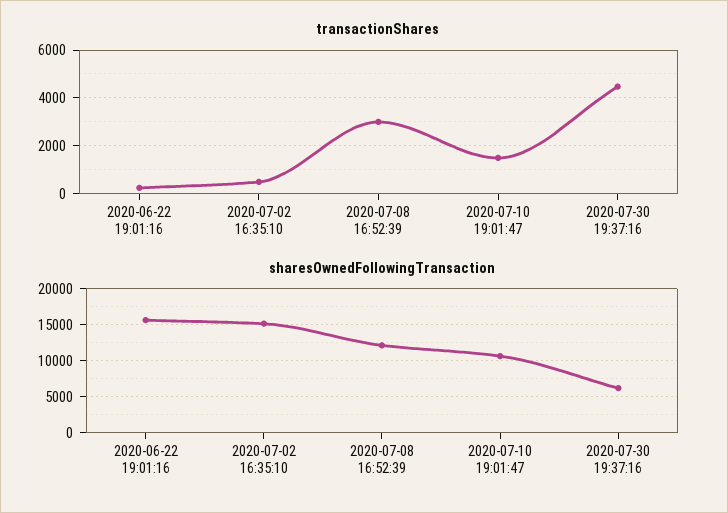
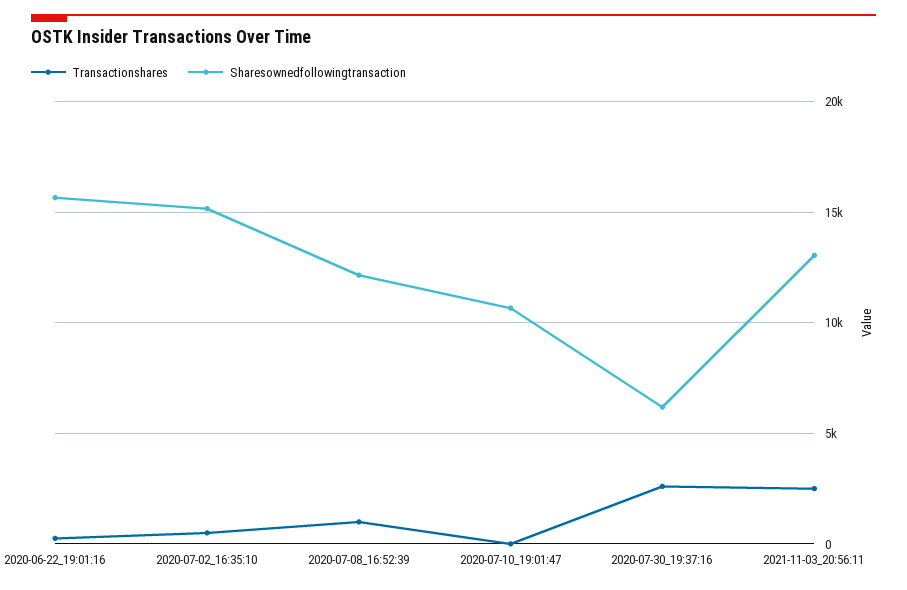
transactionShares, 2020-07-08 16:52:39: 3000 -> 1000
transactionShares, 2020-07-10 19:01:47: 1500 -> 0
transactionShares, 2020-07-30 19:37:16: 4500 -> 2500
transactionShares, 2021-11-03_20:56:11: none -> 2500
sharesOwnedFollowingTransaction, 2021-11-03_20:56:11: none -> 13000

